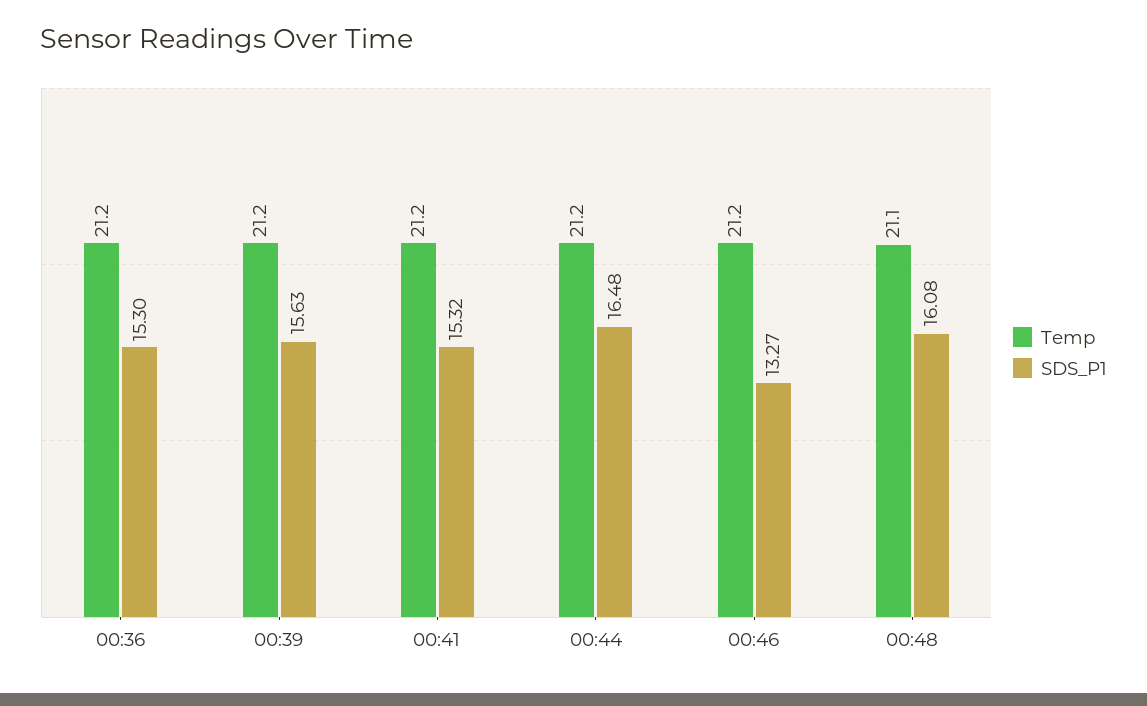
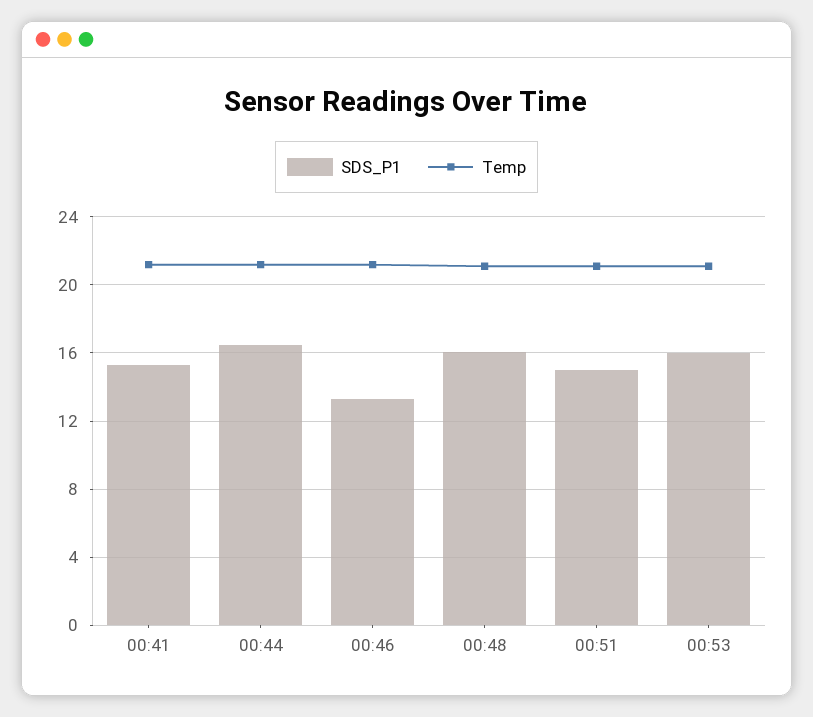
Temp, 00:36: 21.2 -> none
SDS_P1, 00:36: 15.3 -> none
Temp, 00:39: 21.2 -> none
SDS_P1, 00:39: 15.63 -> none
SDS_P1, 00:51: none -> 15
Temp, 00:51: none -> 21
SDS_P1, 00:53: none -> 16
Temp, 00:53: none -> 21

